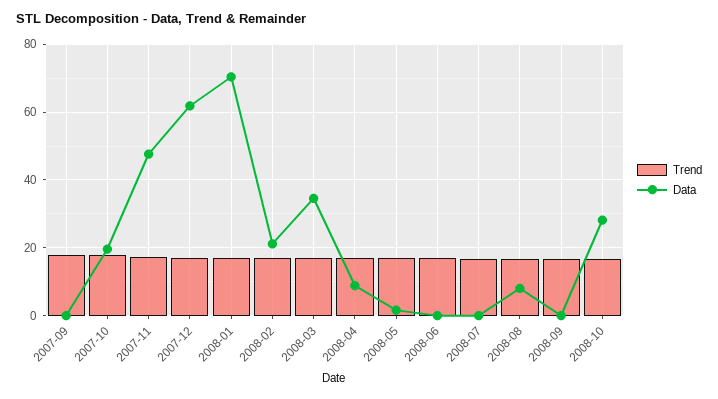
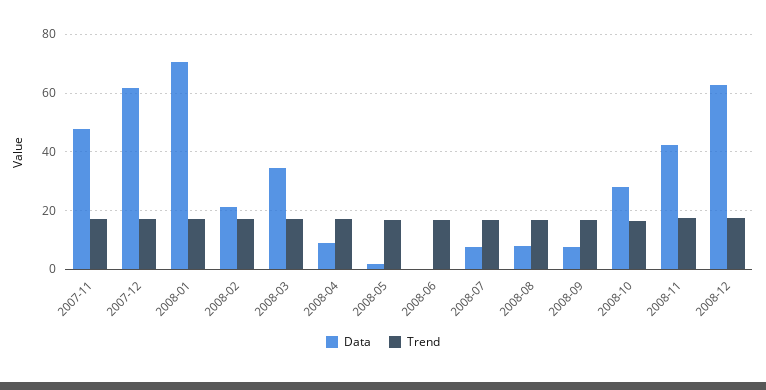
Trend, 2007-09: 18 -> none
Data, 2007-09: 0 -> none
Trend, 2007-10: 18 -> none
Data, 2007-10: 20 -> none
Data, 2008-07: 0 -> 7.5
Data, 2008-09: 0 -> 7.5
Data, 2008-11: none -> 42.5
Trend, 2008-11: none -> 17.5
Data, 2008-12: none -> 62.5
Trend, 2008-12: none -> 17.5

